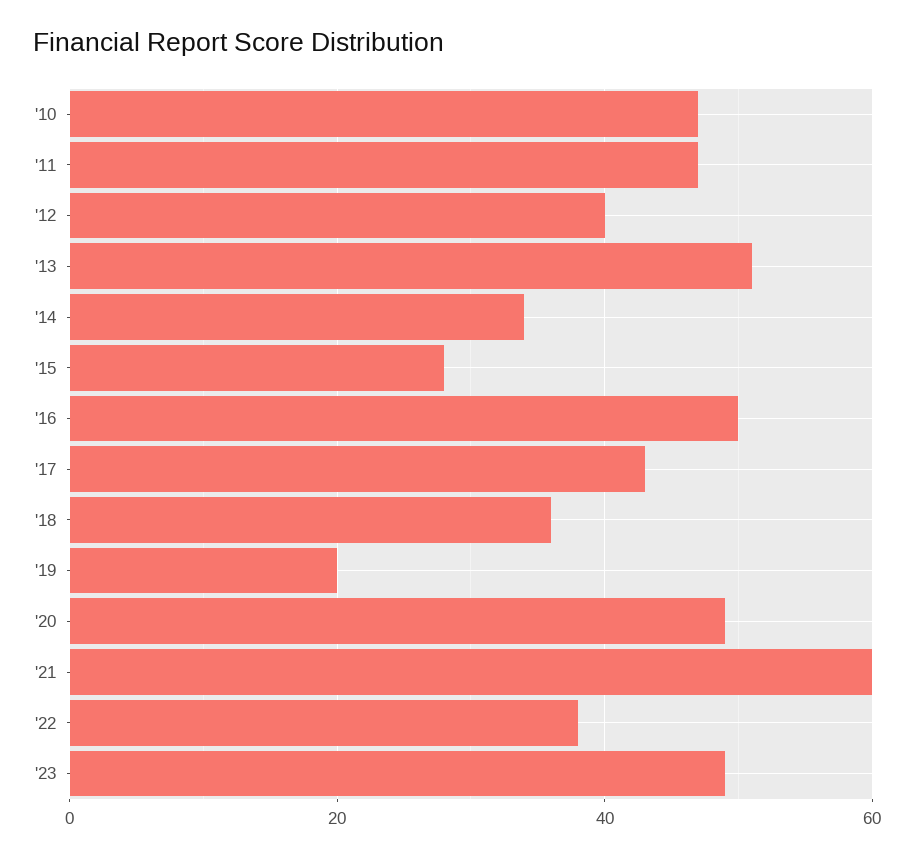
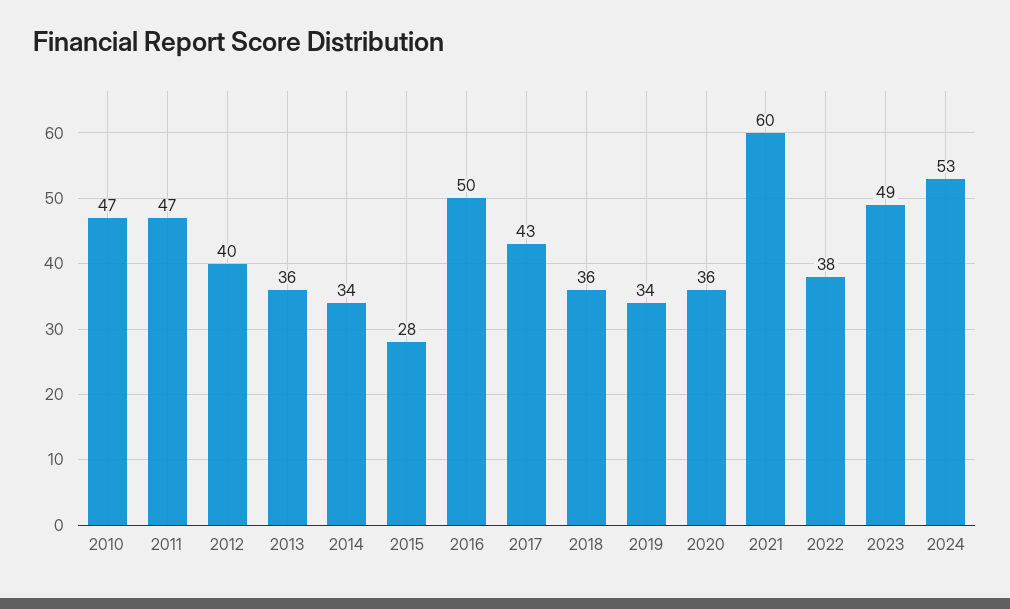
'13: 50 -> 36
'19: 20 -> 34
'20: 50 -> 36
2024: none -> 53

